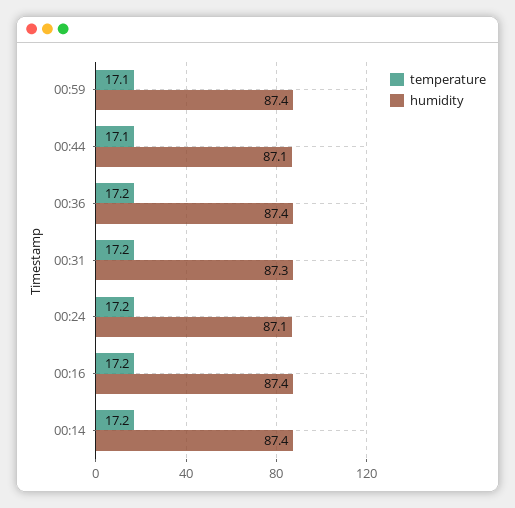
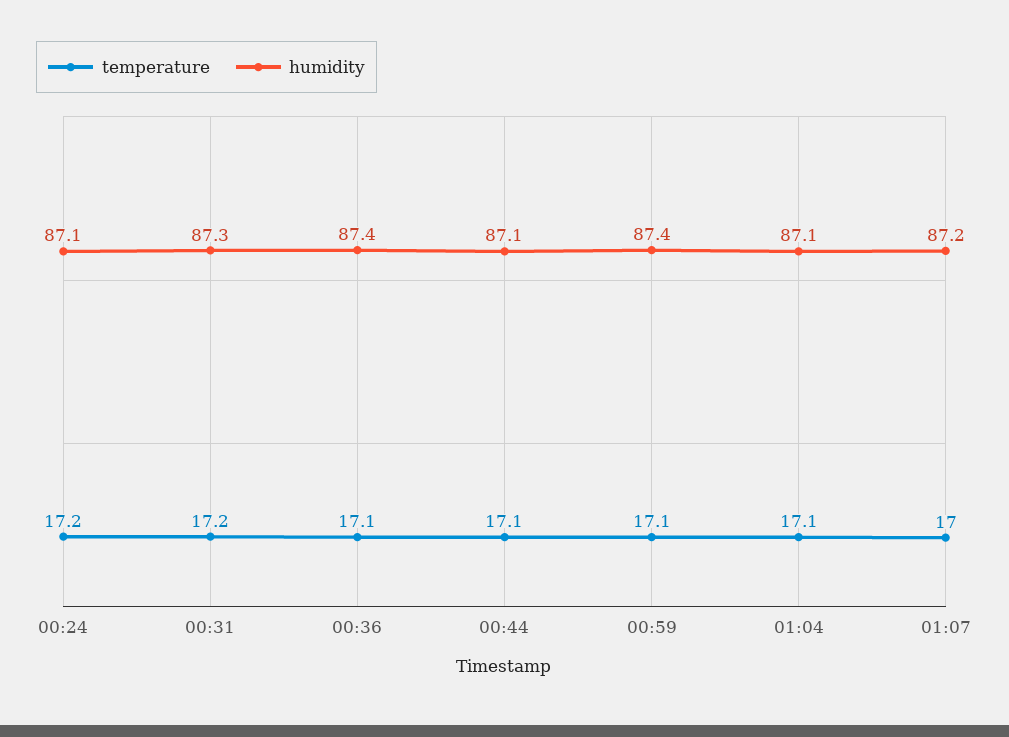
temperature, 00:36: 17.2 -> 17.1
temperature, 00:16: 17.2 -> none
humidity, 00:16: 87.4 -> none
temperature, 00:14: 17.2 -> none
humidity, 00:14: 87.4 -> none
temperature, 01:04: none -> 17.1
humidity, 01:04: none -> 87.1
temperature, 01:07: none -> 17
humidity, 01:07: none -> 87.2

